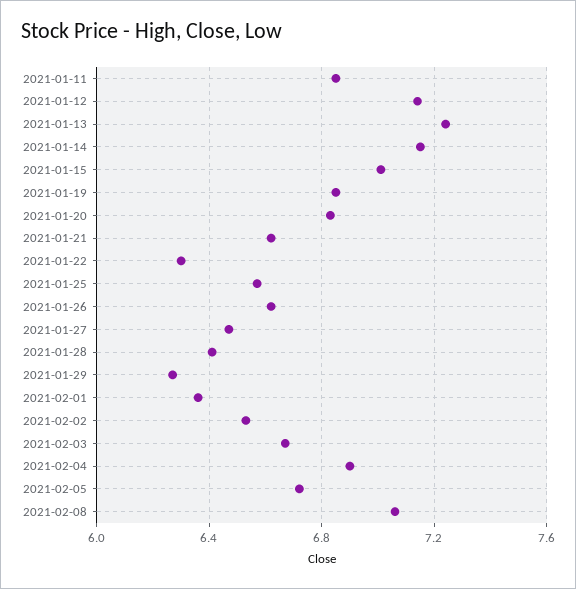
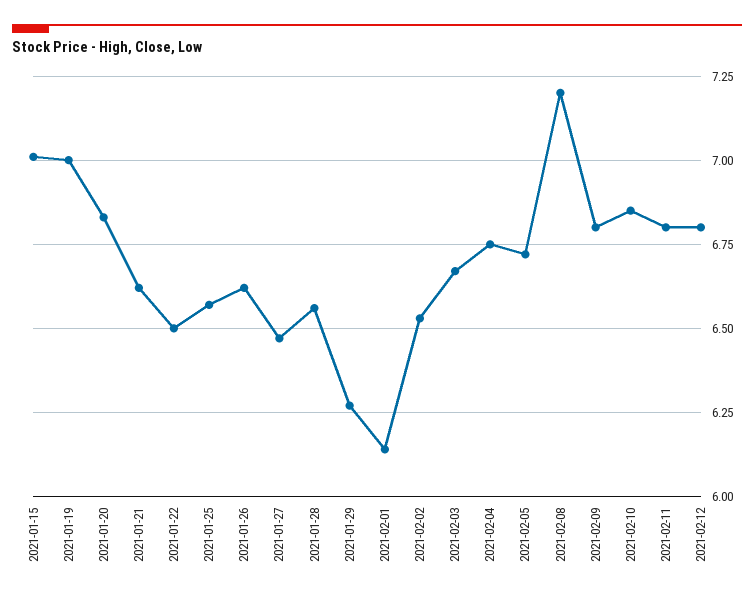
2021-01-11: 6.85 -> none
2021-01-12: 7.15 -> none
2021-01-13: 7.25 -> none
2021-01-14: 7.15 -> none
2021-01-19: 6.85 -> 7
2021-01-22: 6.3 -> 6.5
2021-01-28: 6.4 -> 6.55
2021-02-01: 6.35 -> 6.15
2021-02-04: 6.9 -> 6.75
2021-02-08: 7.05 -> 7.2
2021-02-09: none -> 6.8
2021-02-10: none -> 6.85
2021-02-11: none -> 6.8
2021-02-12: none -> 6.8

